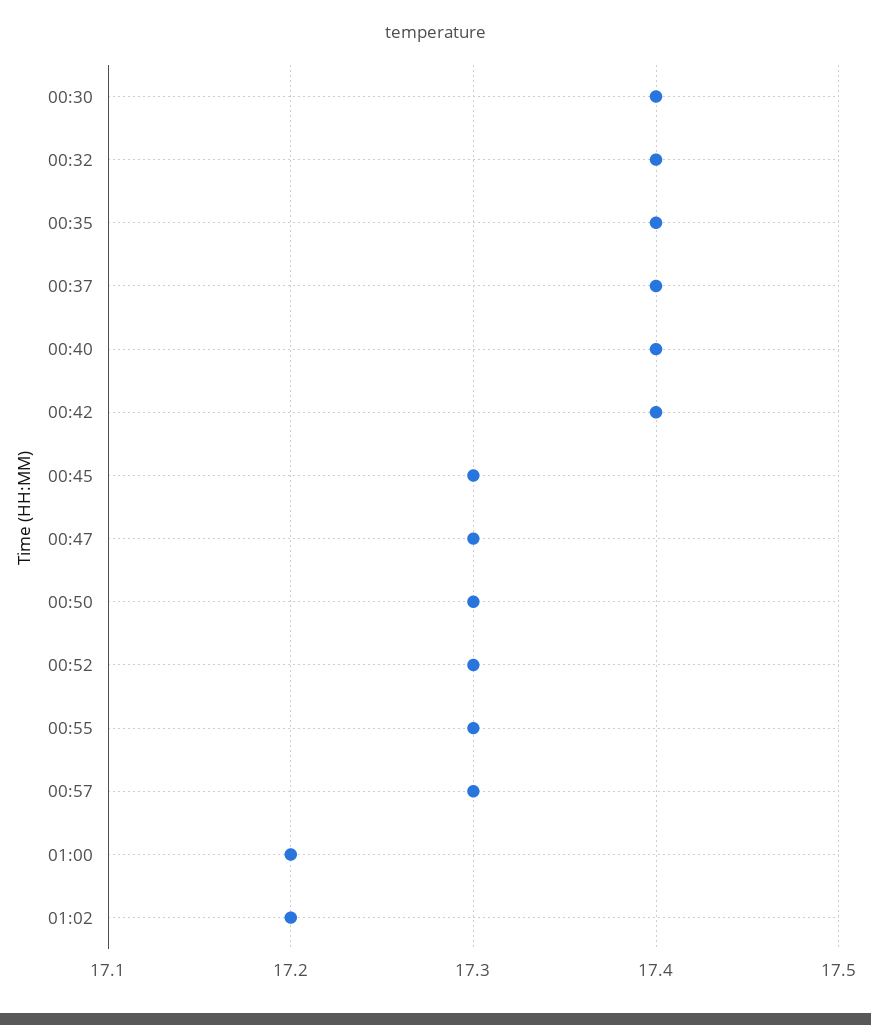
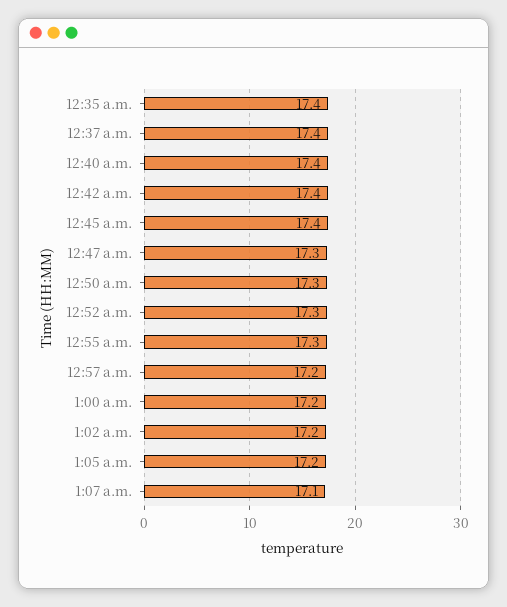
00:30: 17.4 -> none
00:32: 17.4 -> none
00:45: 17.3 -> 17.4
00:57: 17.3 -> 17.2
1:05 a.m.: none -> 17.2
1:07 a.m.: none -> 17.1

